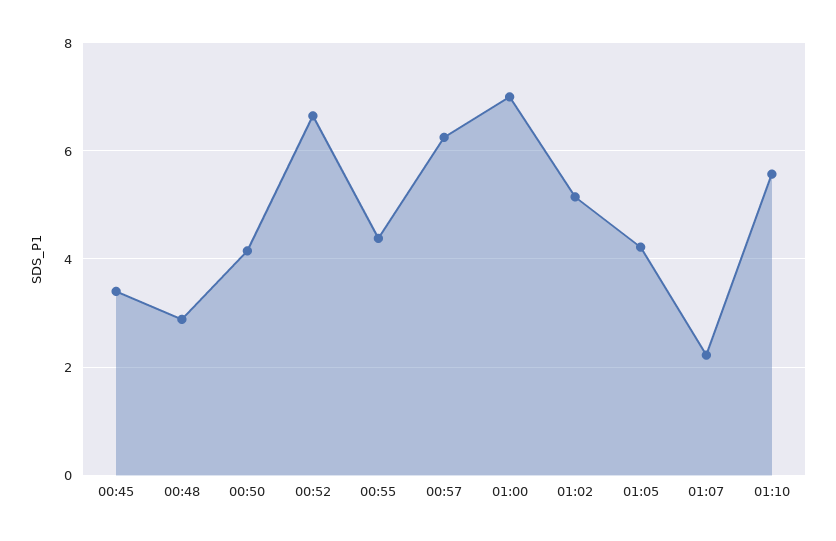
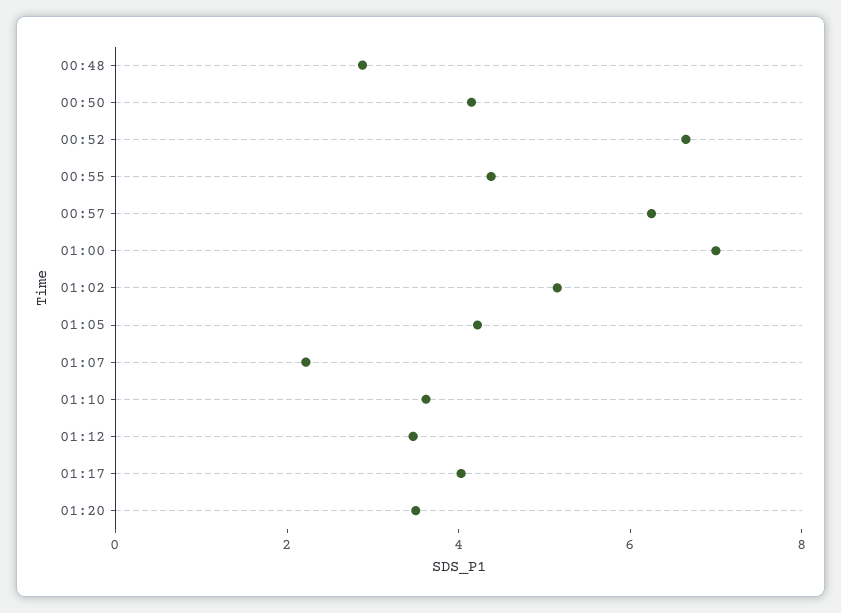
00:45: 3.4 -> none
01:10: 5.6 -> 3.5
01:12: none -> 3.5
01:17: none -> 4
01:20: none -> 3.5

